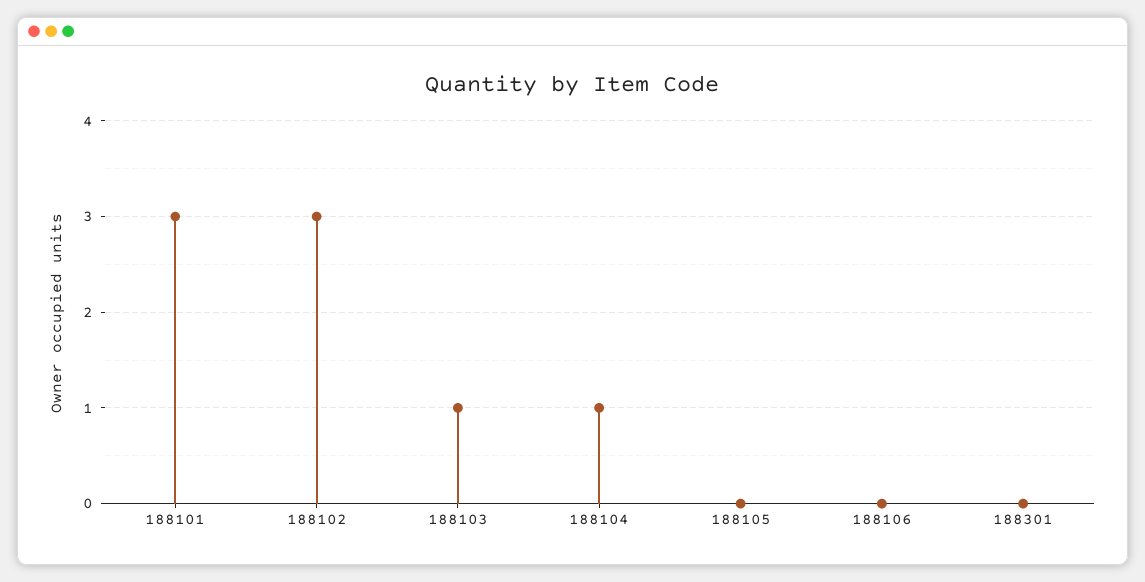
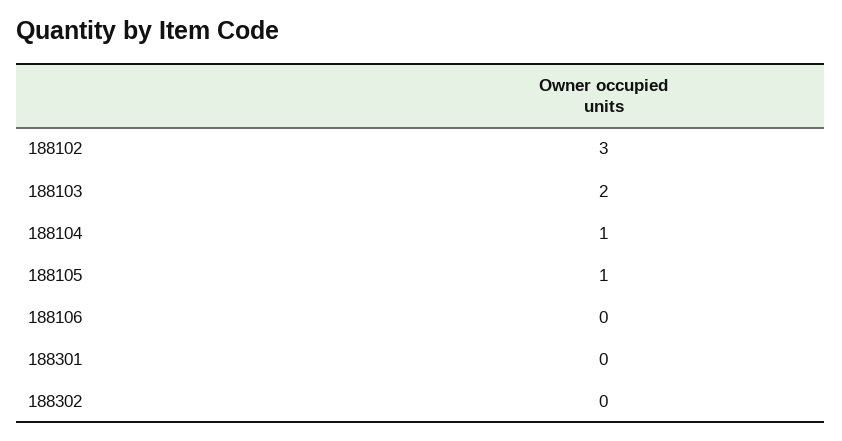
188101: 3 -> none
188103: 1 -> 2
188105: 0 -> 1
188302: none -> 0

